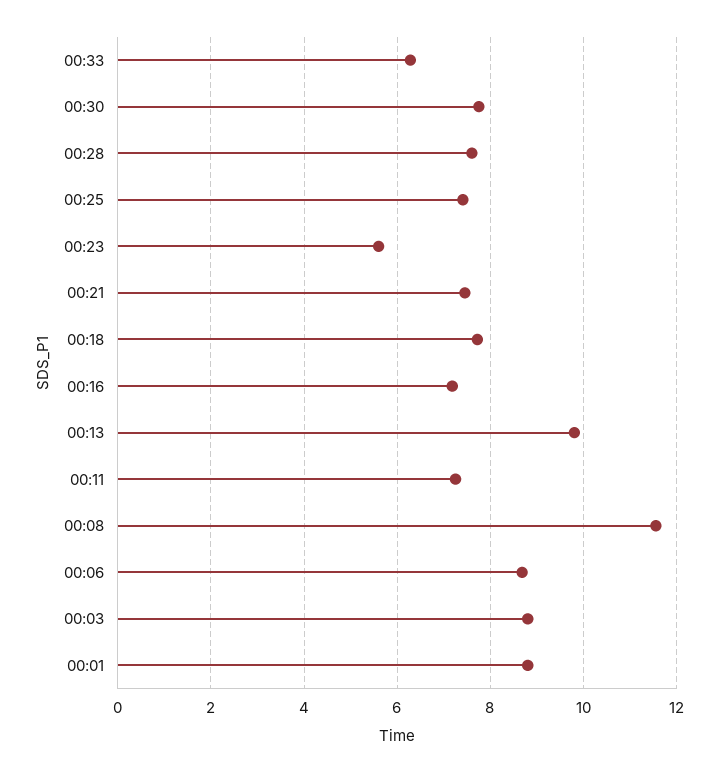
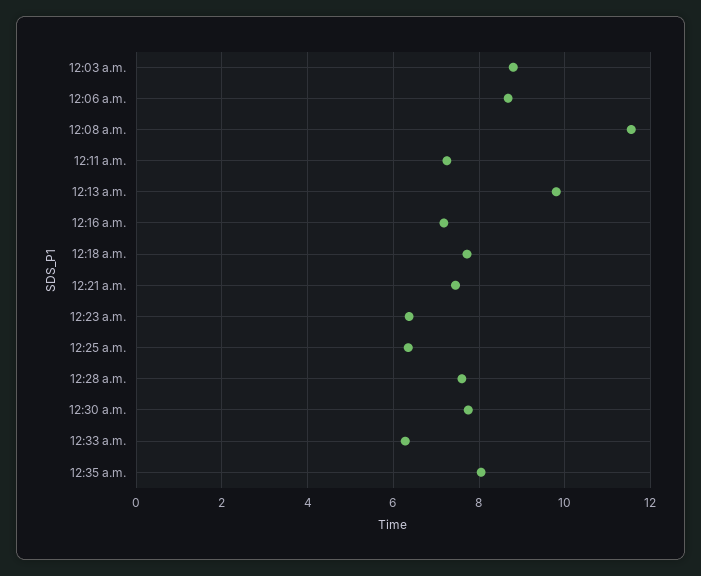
00:25: 7.4 -> 6.4
00:23: 5.6 -> 6.4
00:01: 8.8 -> none
12:35 a.m.: none -> 8

